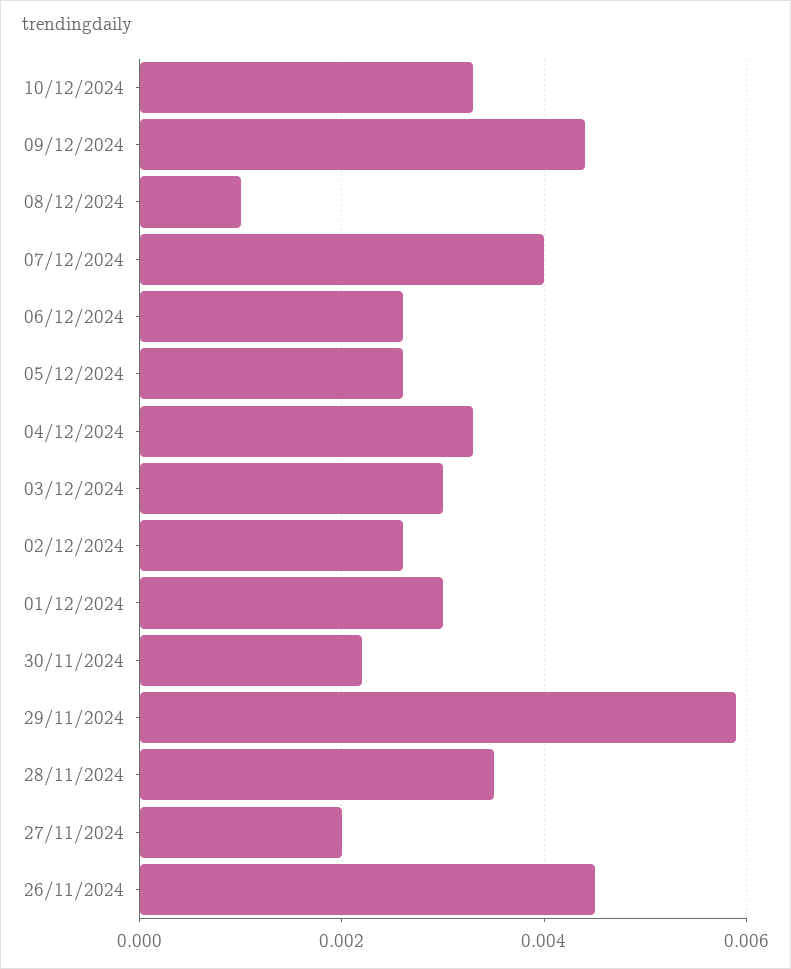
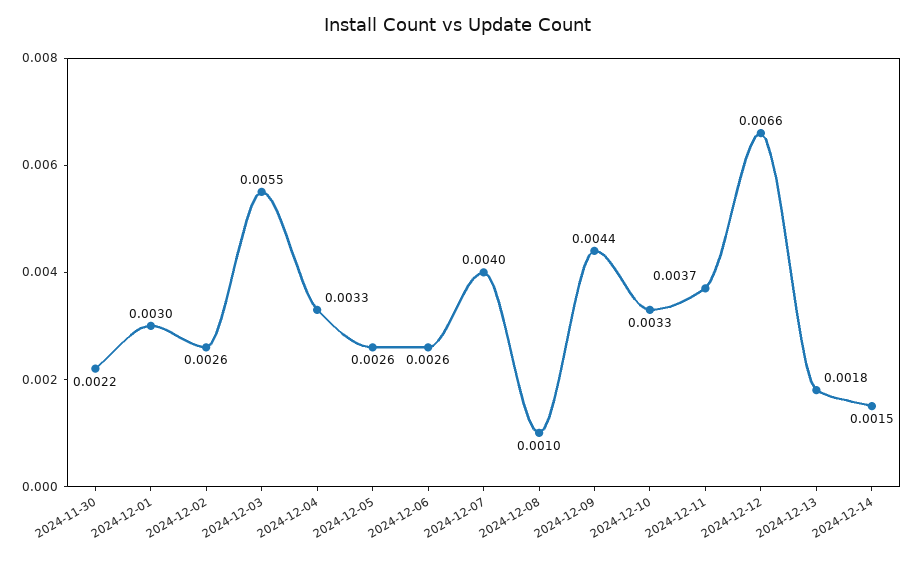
03/12/2024: 0.003 -> 0.0055
29/11/2024: 0.006 -> none
28/11/2024: 0.0035 -> none
27/11/2024: 0.002 -> none
26/11/2024: 0.0045 -> none
2024-12-11: none -> 0.0037
2024-12-12: none -> 0.0066
2024-12-13: none -> 0.0018
2024-12-14: none -> 0.0015

